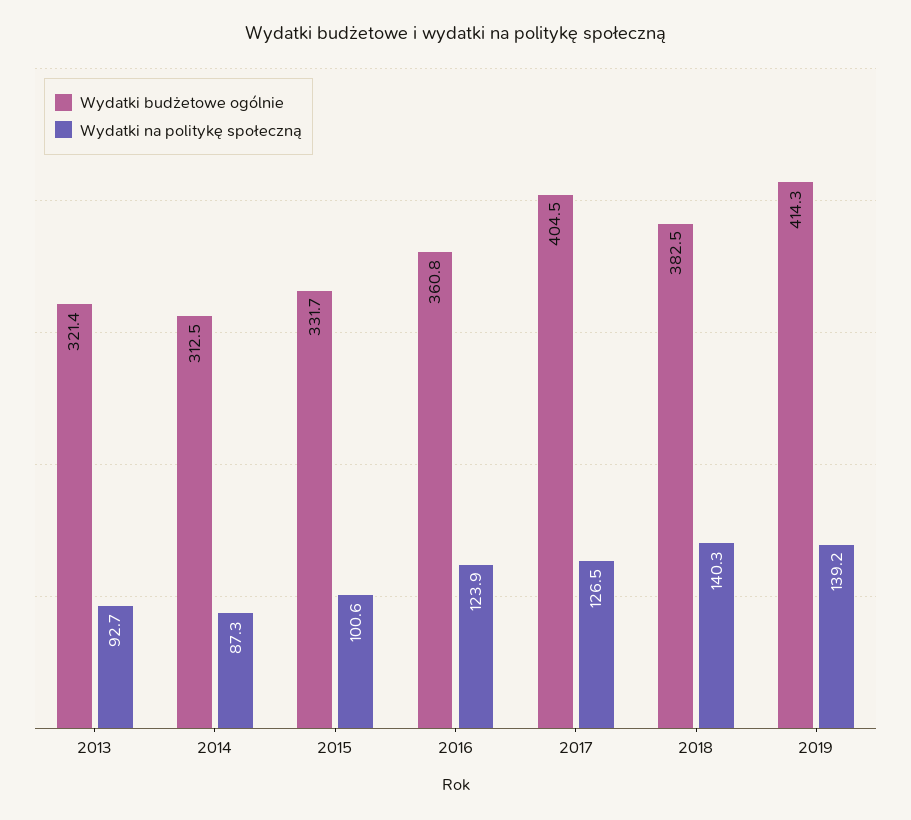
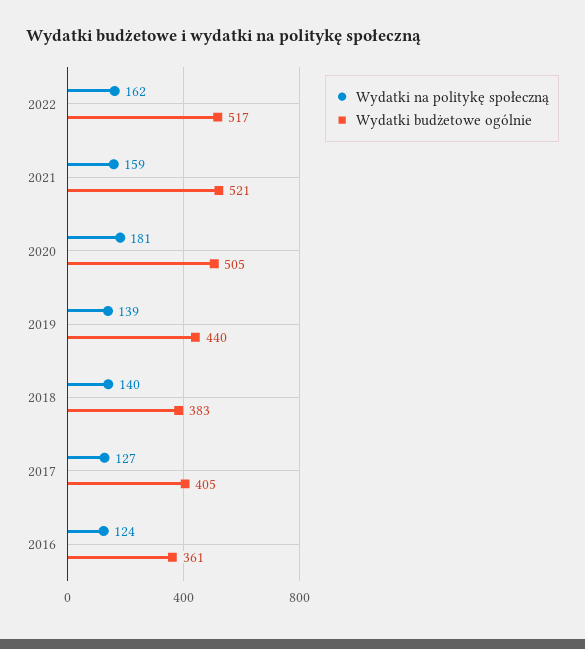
Wydatki budżetowe ogólnie, 2013: 321.4 -> none
Wydatki na politykę społeczną, 2013: 92.7 -> none
Wydatki budżetowe ogólnie, 2014: 312.5 -> none
Wydatki na politykę społeczną, 2014: 87.3 -> none
Wydatki budżetowe ogólnie, 2015: 331.7 -> none
Wydatki na politykę społeczną, 2015: 100.6 -> none
Wydatki budżetowe ogólnie, 2019: 414.3 -> 440
Wydatki na politykę społeczną, 2022: none -> 162
Wydatki budżetowe ogólnie, 2022: none -> 517
Wydatki na politykę społeczną, 2021: none -> 159
Wydatki budżetowe ogólnie, 2021: none -> 521
Wydatki na politykę społeczną, 2020: none -> 181
Wydatki budżetowe ogólnie, 2020: none -> 505

